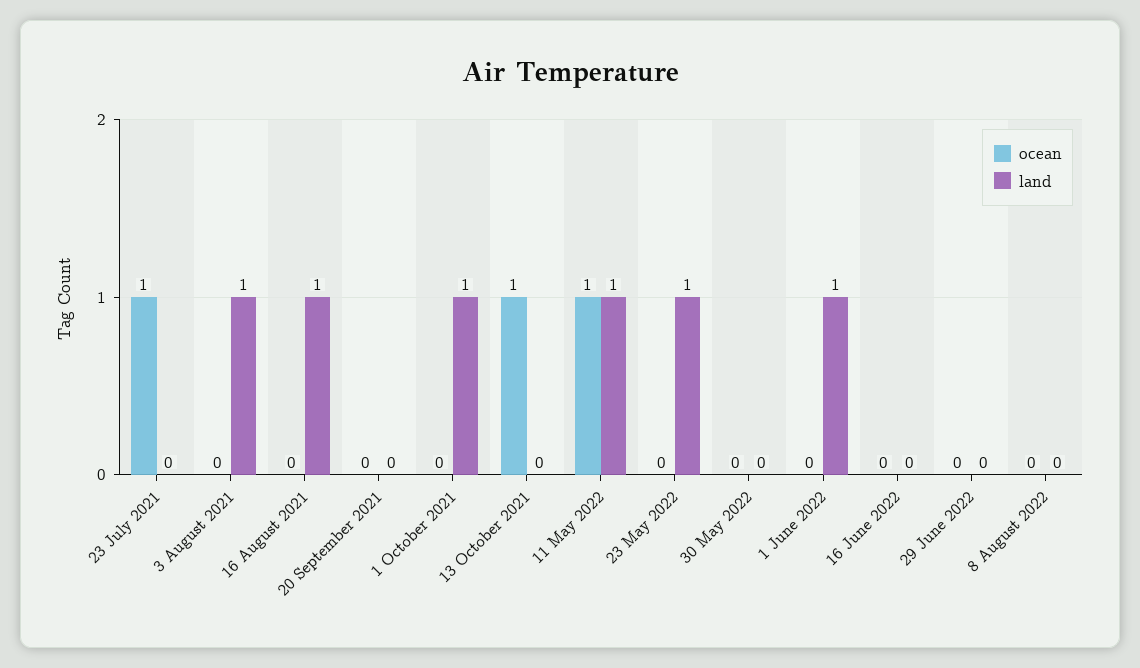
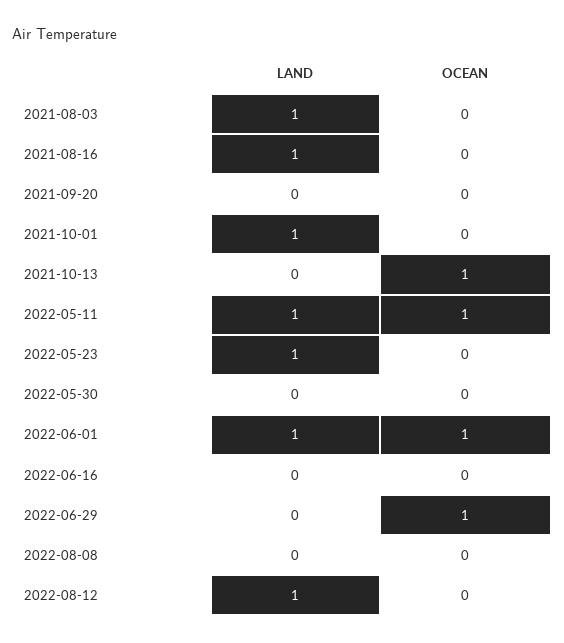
ocean, 23 July 2021: 1 -> none
land, 23 July 2021: 0 -> none
ocean, 1 June 2022: 0 -> 1
ocean, 29 June 2022: 0 -> 1
land, 2022-08-12: none -> 1
ocean, 2022-08-12: none -> 0

